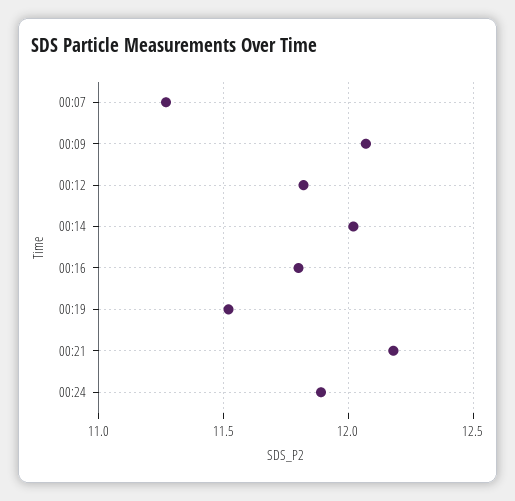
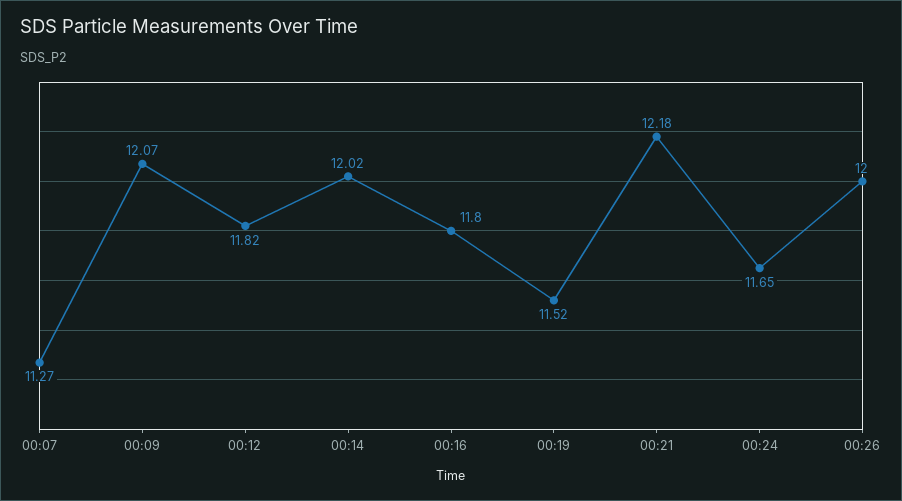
00:24: 11.9 -> 11.65
00:26: none -> 12

